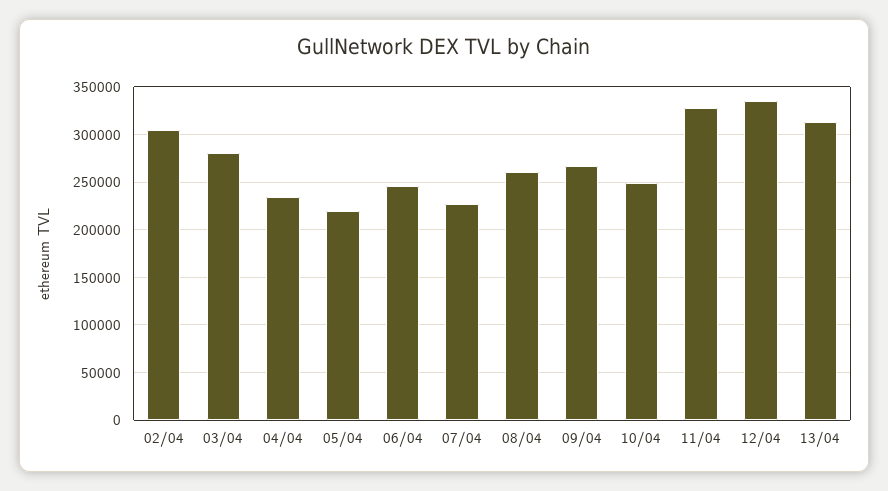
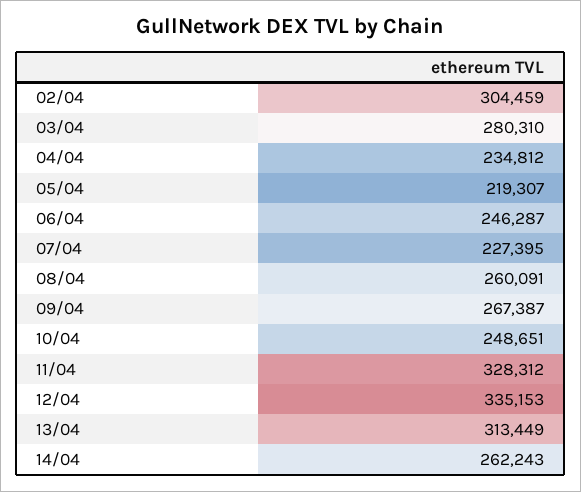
14/04: none -> 262243

